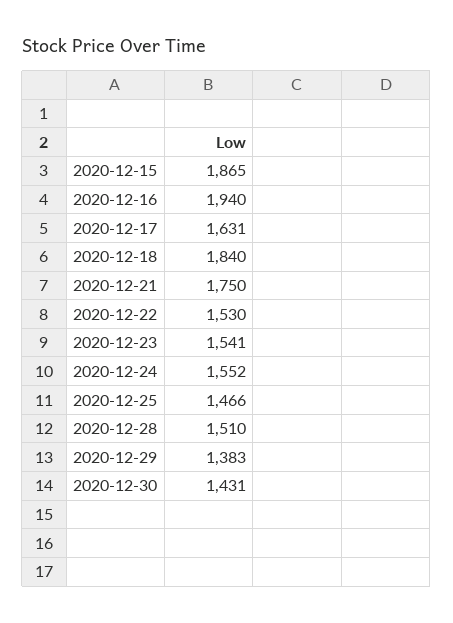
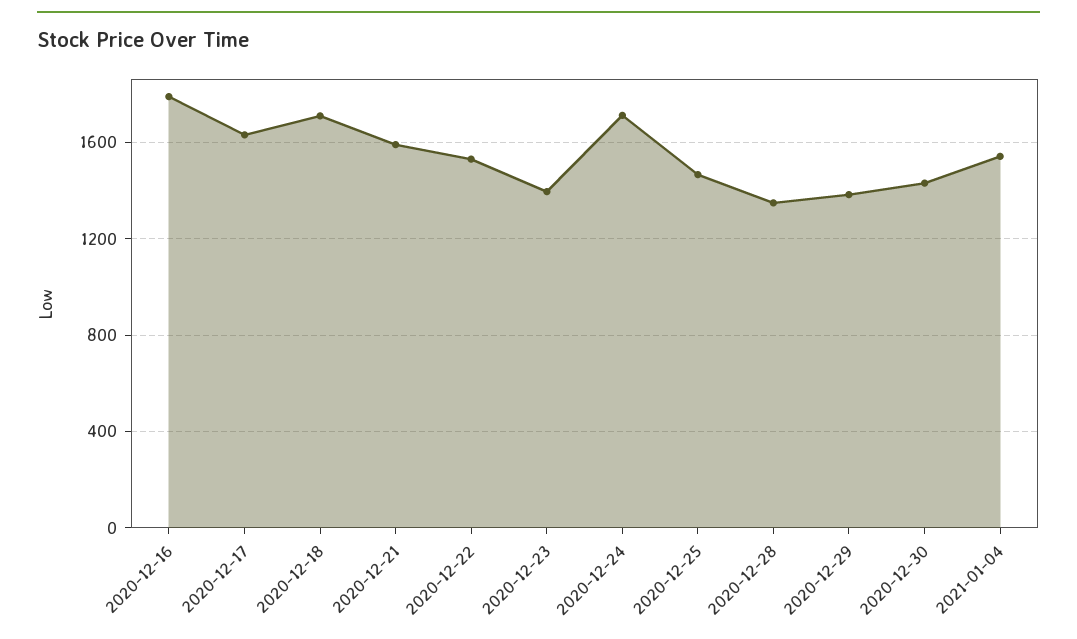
2020-12-15: 1865 -> none
2020-12-16: 1940 -> 1800
2020-12-18: 1840 -> 1700
2020-12-21: 1750 -> 1600
2020-12-23: 1541 -> 1400
2020-12-24: 1552 -> 1700
2020-12-28: 1510 -> 1350
2021-01-04: none -> 1550

